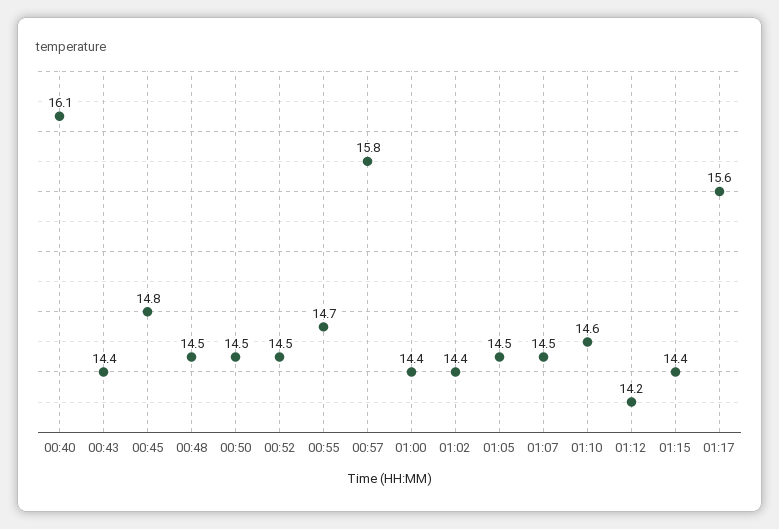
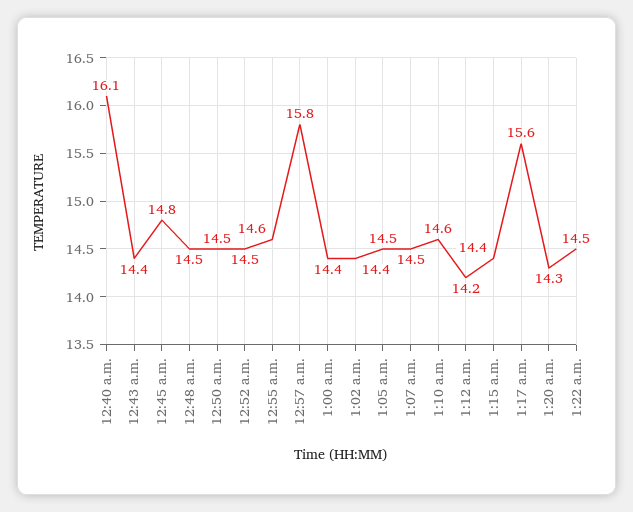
00:55: 14.7 -> 14.6
1:20 a.m.: none -> 14.3
1:22 a.m.: none -> 14.5

